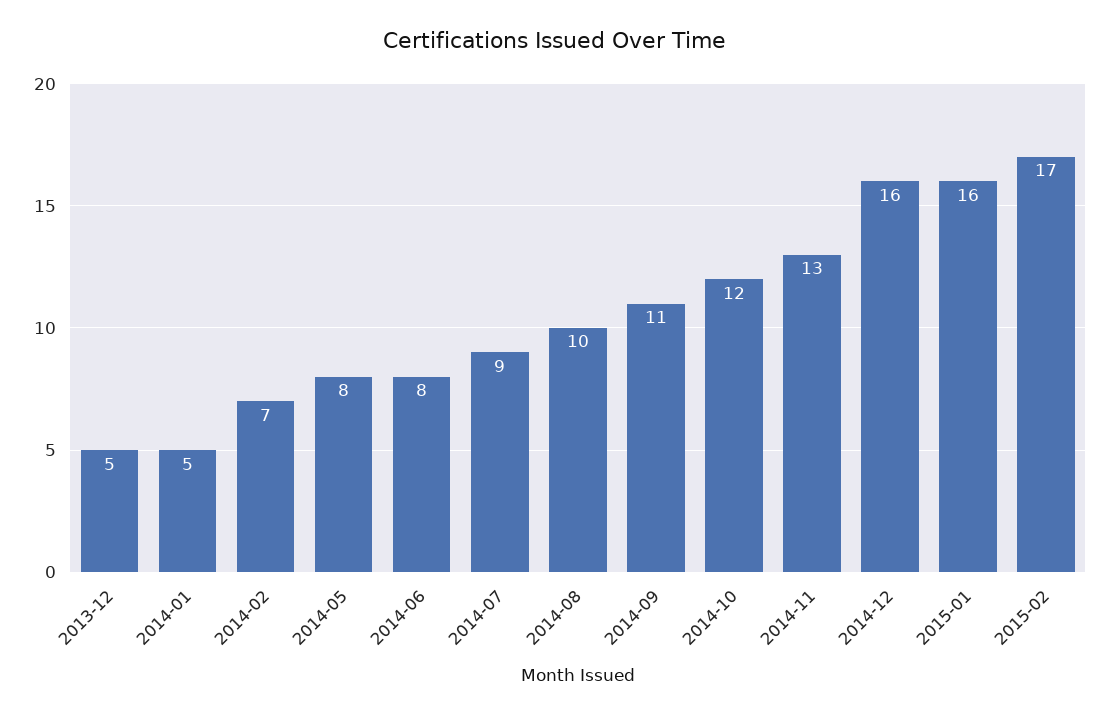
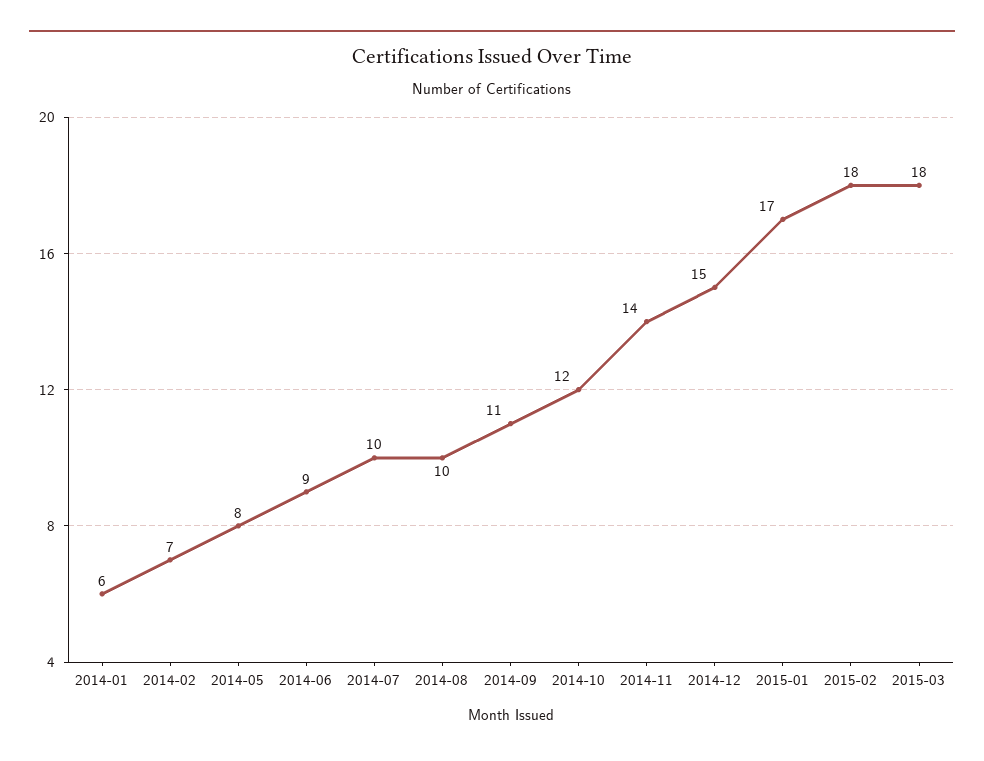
2013-12: 5 -> none
2014-01: 5 -> 6
2014-06: 8 -> 9
2014-07: 9 -> 10
2014-11: 13 -> 14
2014-12: 16 -> 15
2015-01: 16 -> 17
2015-02: 17 -> 18
2015-03: none -> 18

